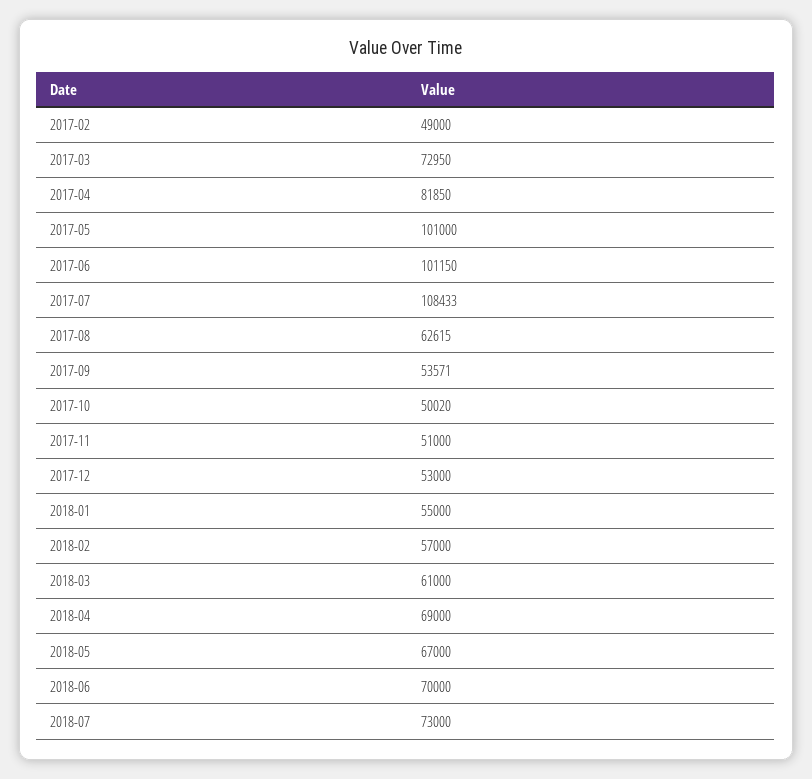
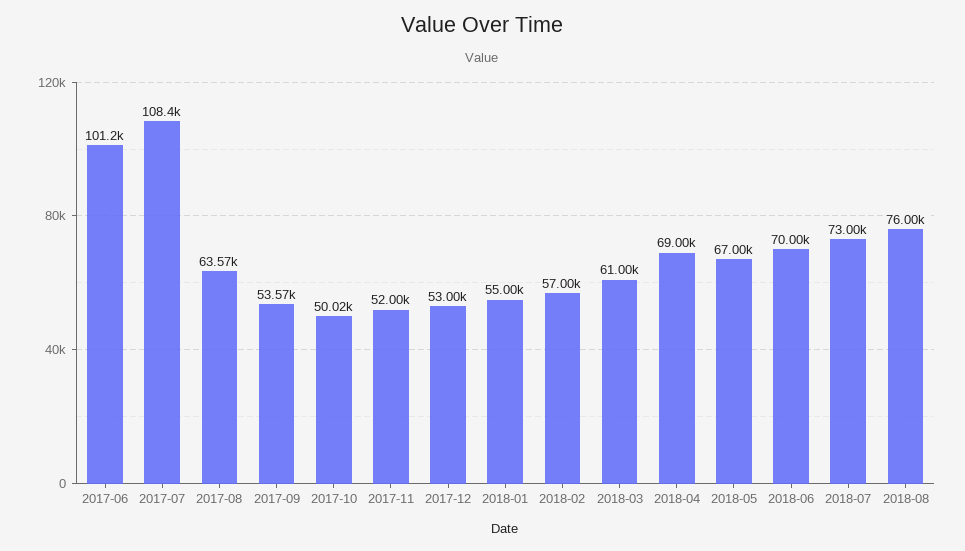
2017-02: 49000 -> none
2017-03: 72950 -> none
2017-04: 81850 -> none
2017-05: 101000 -> none
2017-08: 62615 -> 63570
2017-11: 51000 -> 52000
2018-08: none -> 76000

